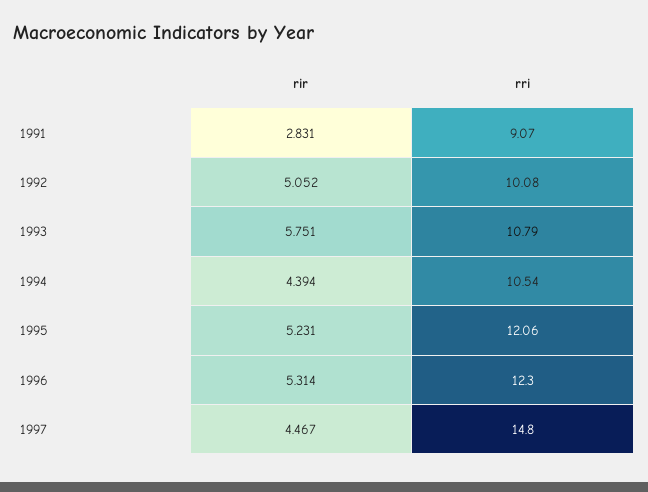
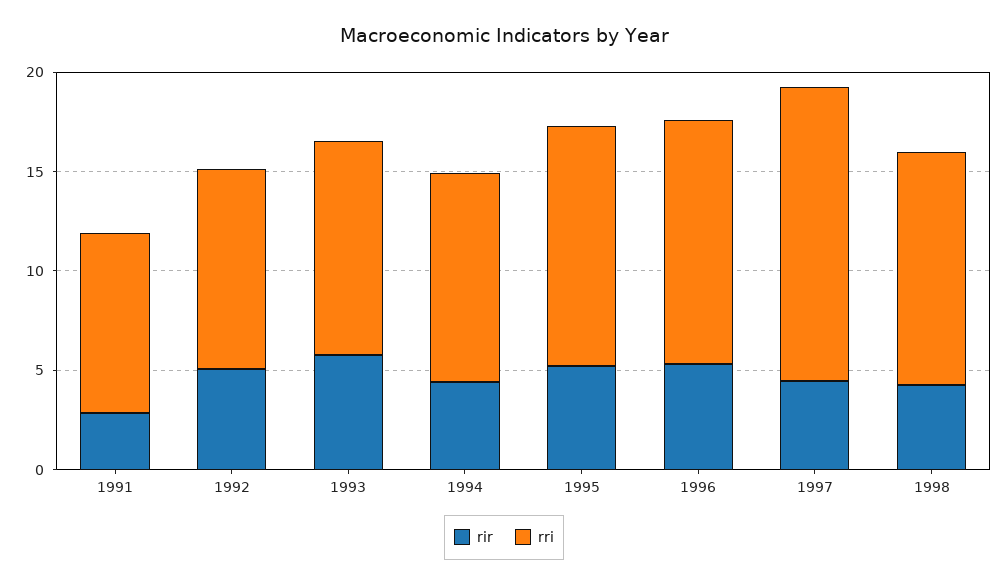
rir, 1998: none -> 4
rri, 1998: none -> 12

